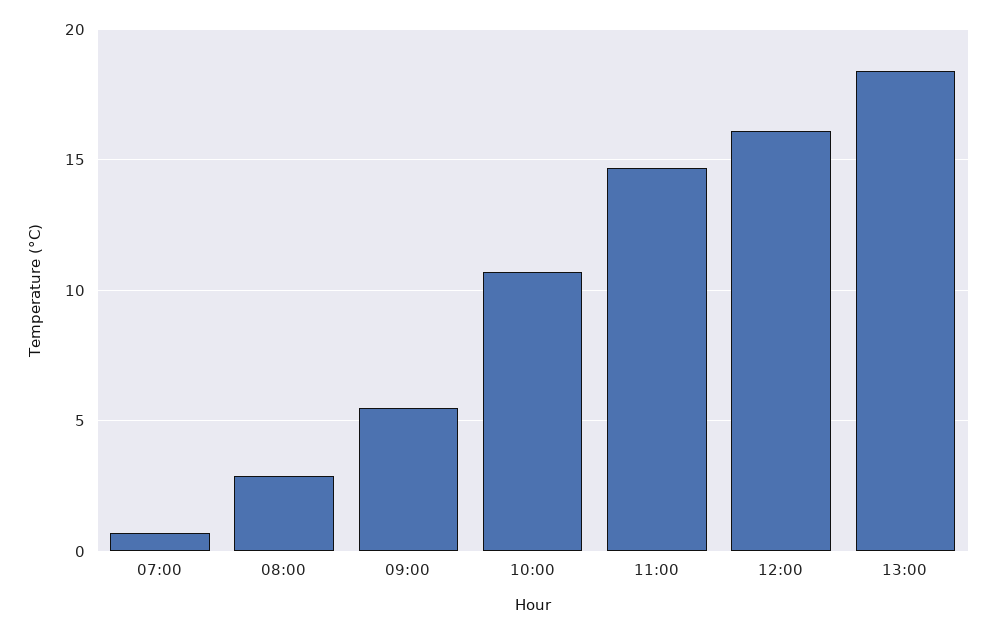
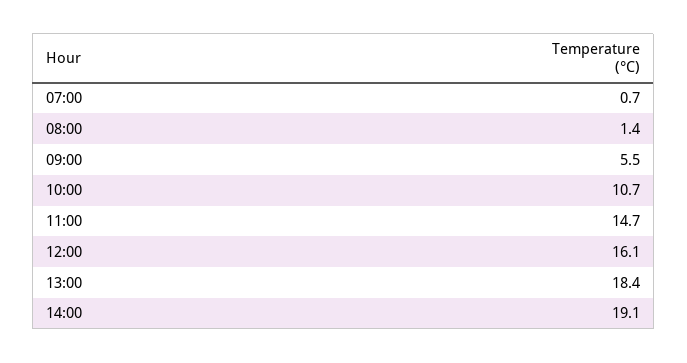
08:00: 3 -> 1.4
14:00: none -> 19.1

